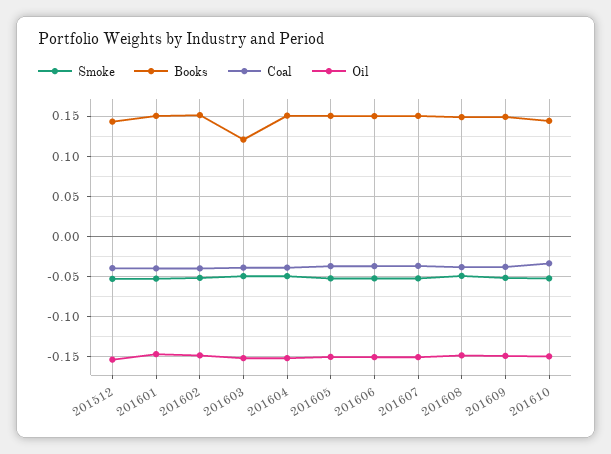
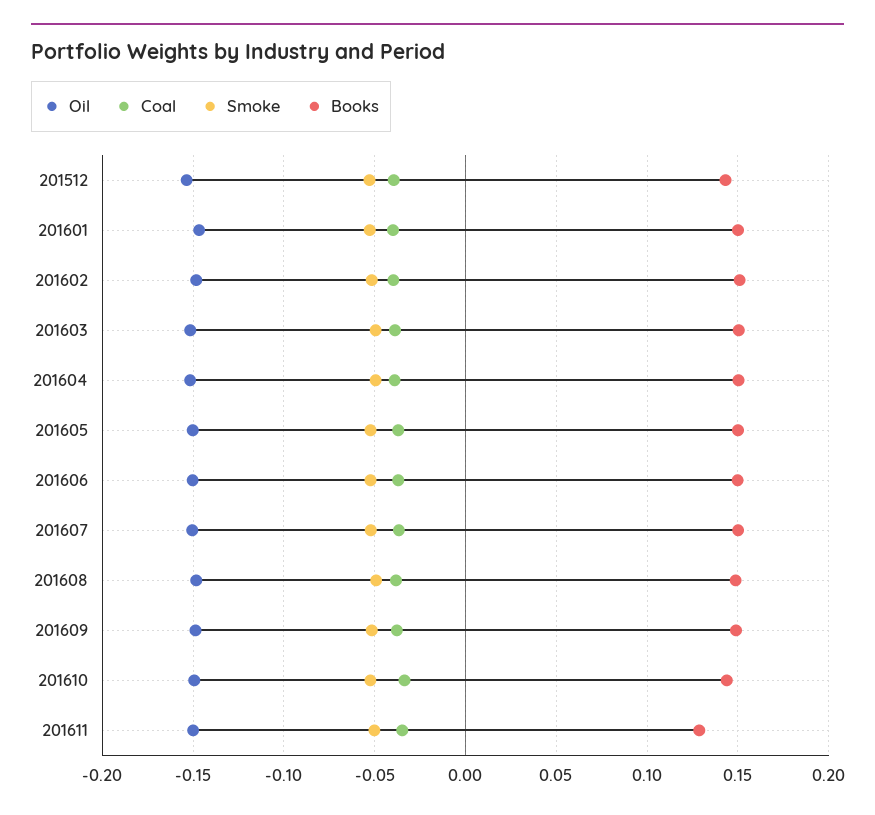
Books, 201603: 0.12 -> 0.15
Oil, 201611: none -> -0.15
Coal, 201611: none -> -0.035
Smoke, 201611: none -> -0.05
Books, 201611: none -> 0.13

